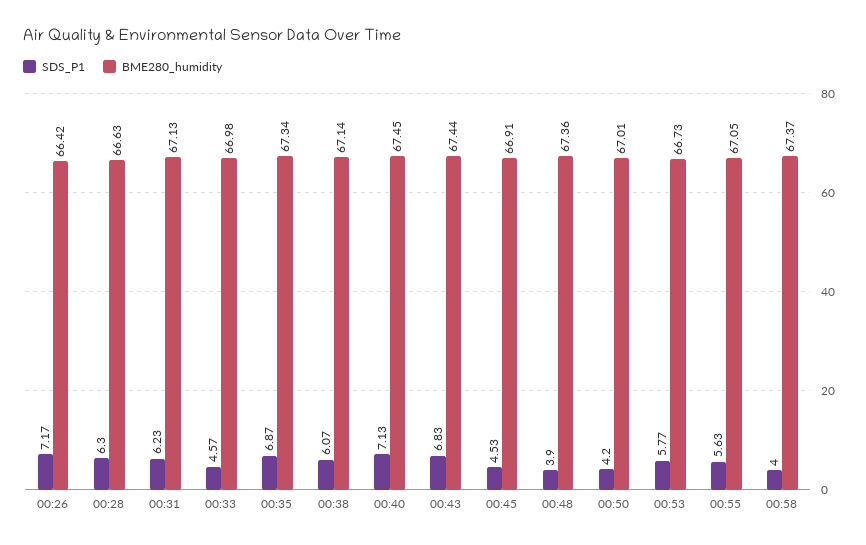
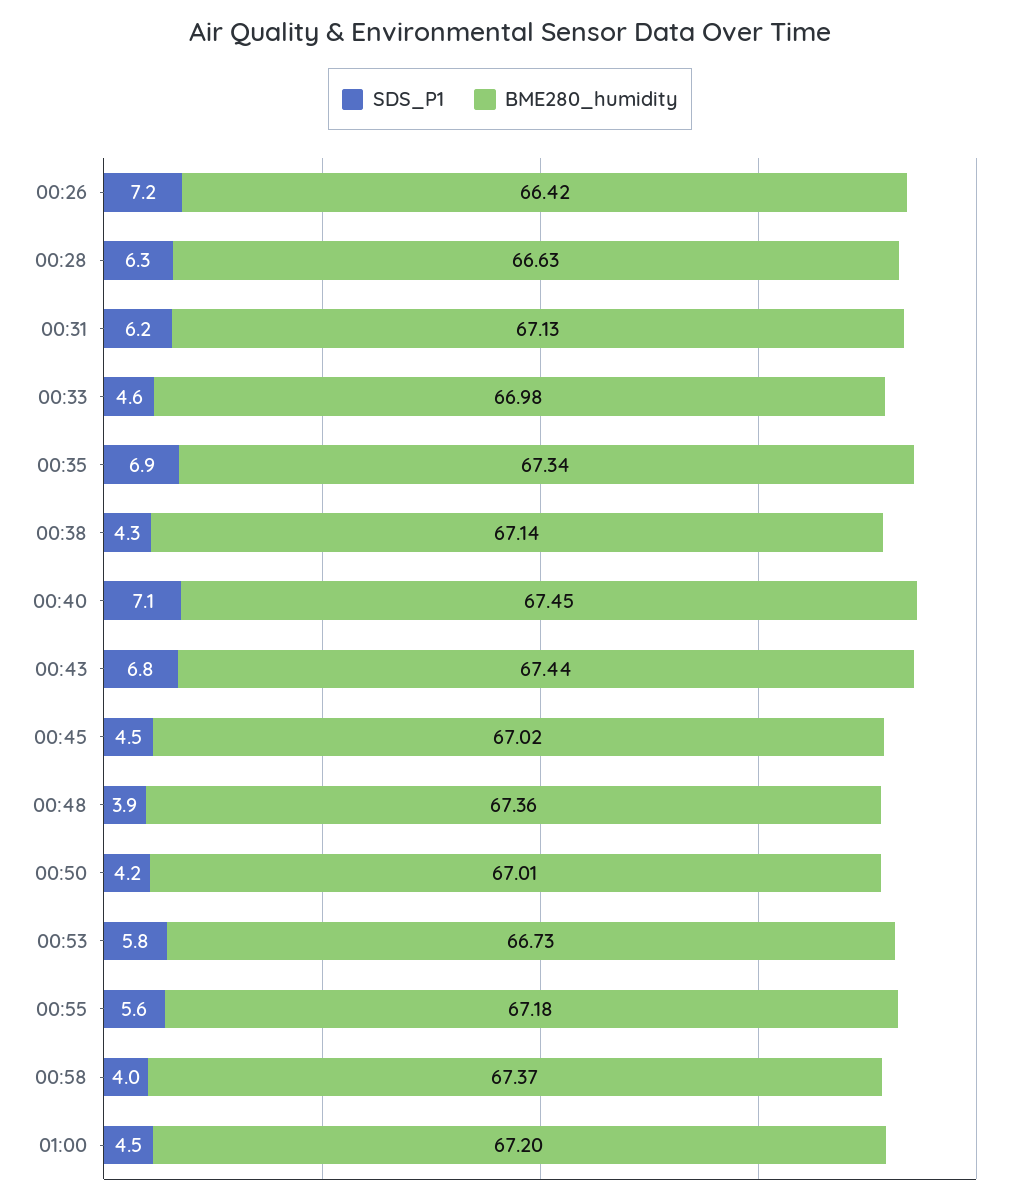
SDS_P1, 00:38: 6.07 -> 4.3
BME280_humidity, 00:45: 66.91 -> 67.02
BME280_humidity, 00:55: 67.05 -> 67.18
SDS_P1, 01:00: none -> 4.5
BME280_humidity, 01:00: none -> 67.2

